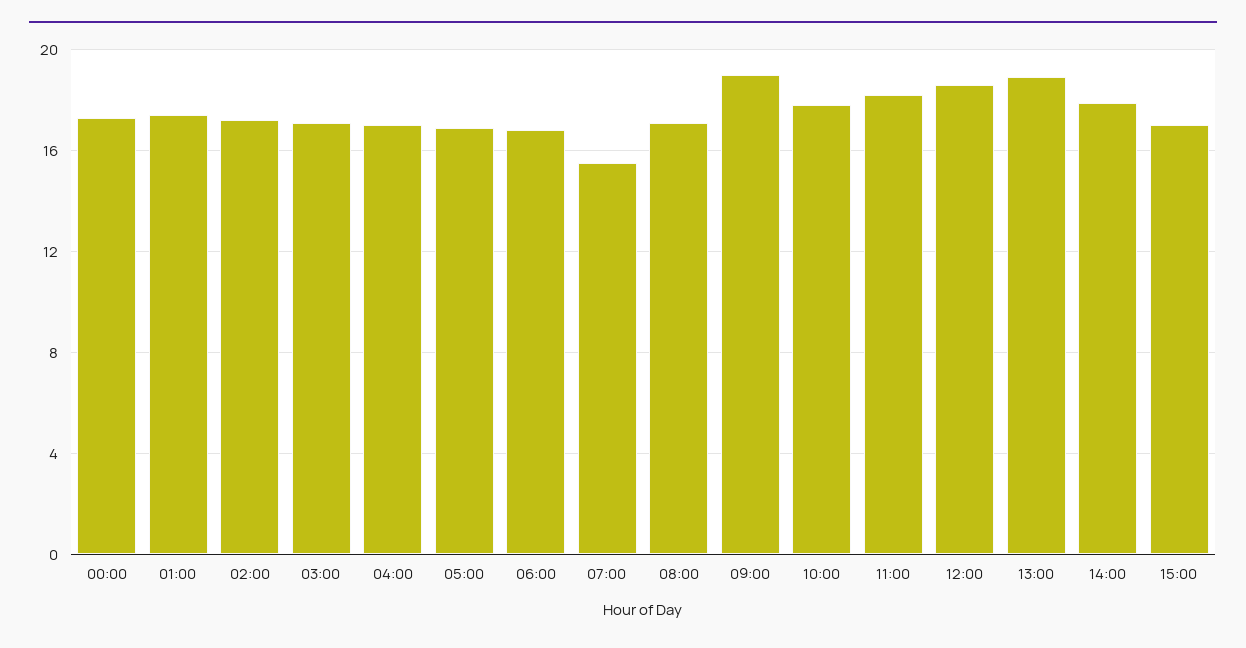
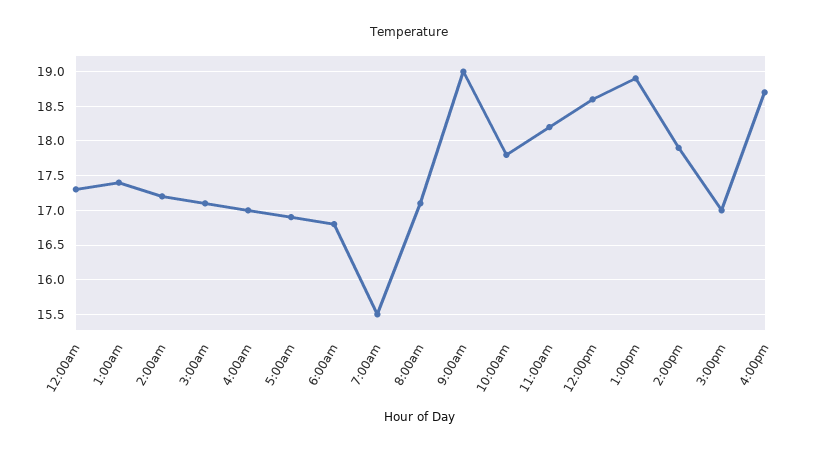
4:00pm: none -> 18.7

